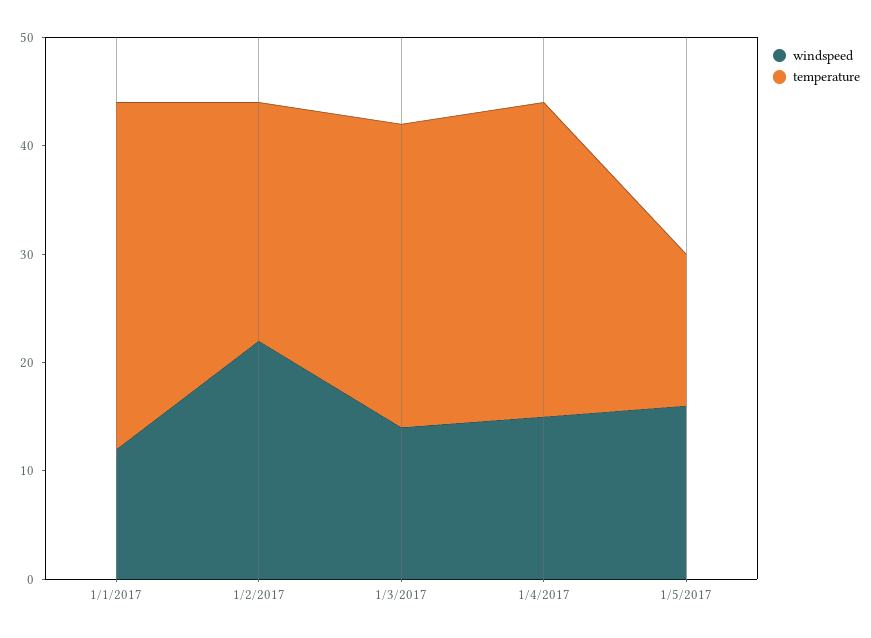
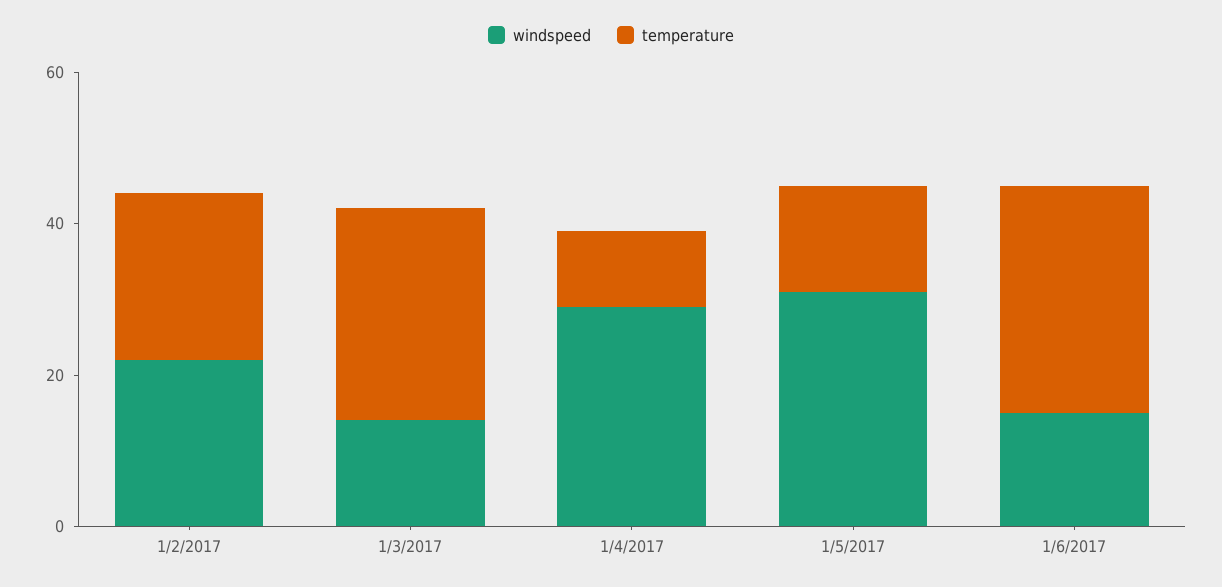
windspeed, 1/1/2017: 12 -> none
temperature, 1/1/2017: 32 -> none
windspeed, 1/4/2017: 15 -> 30
temperature, 1/4/2017: 29 -> 10
windspeed, 1/5/2017: 16 -> 30
windspeed, 1/6/2017: none -> 15
temperature, 1/6/2017: none -> 30

